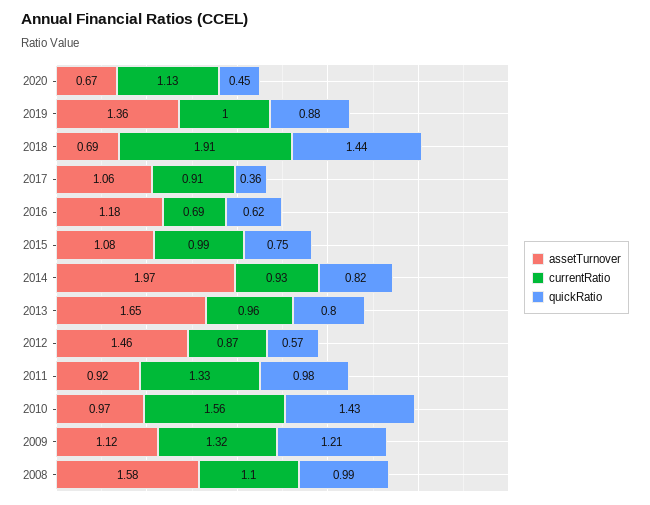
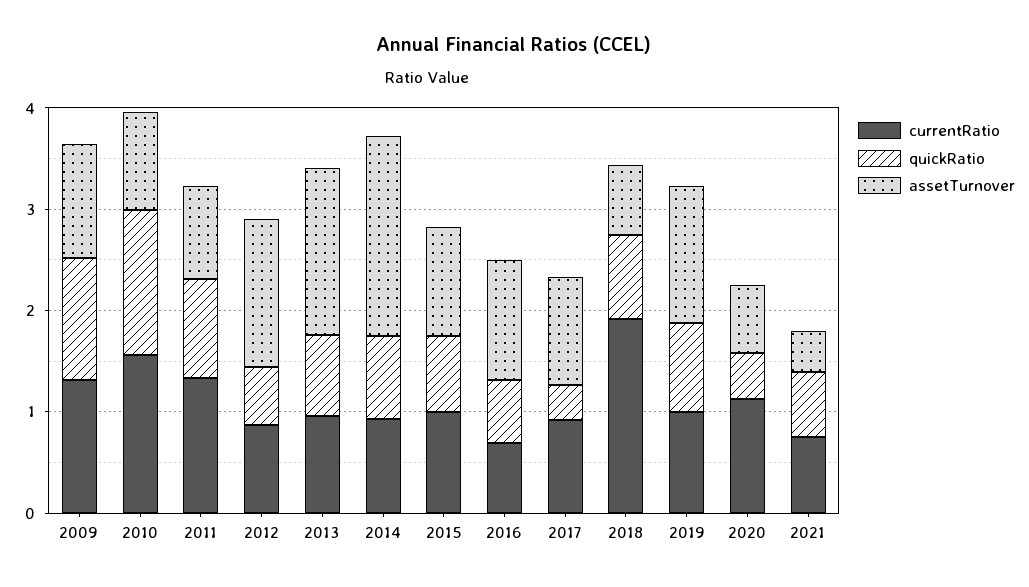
quickRatio, 2018: 1.44 -> 0.8
assetTurnover, 2008: 1.58 -> none
currentRatio, 2008: 1.1 -> none
quickRatio, 2008: 0.99 -> none
currentRatio, 2021: none -> 0.8
quickRatio, 2021: none -> 0.6
assetTurnover, 2021: none -> 0.4

